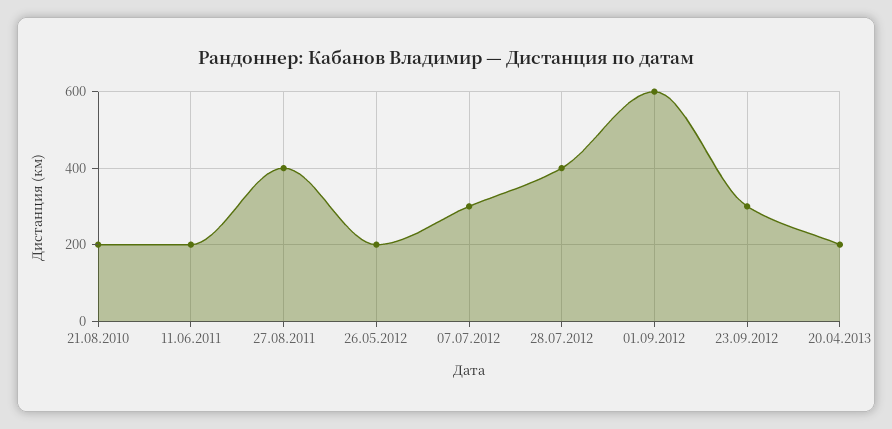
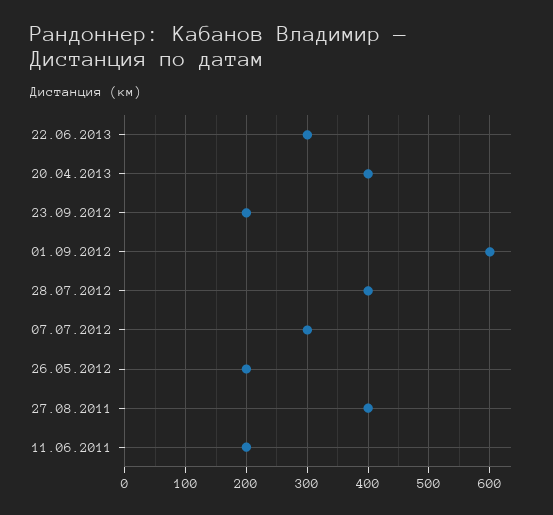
21.08.2010: 200 -> none
23.09.2012: 300 -> 200
20.04.2013: 200 -> 400
22.06.2013: none -> 300

